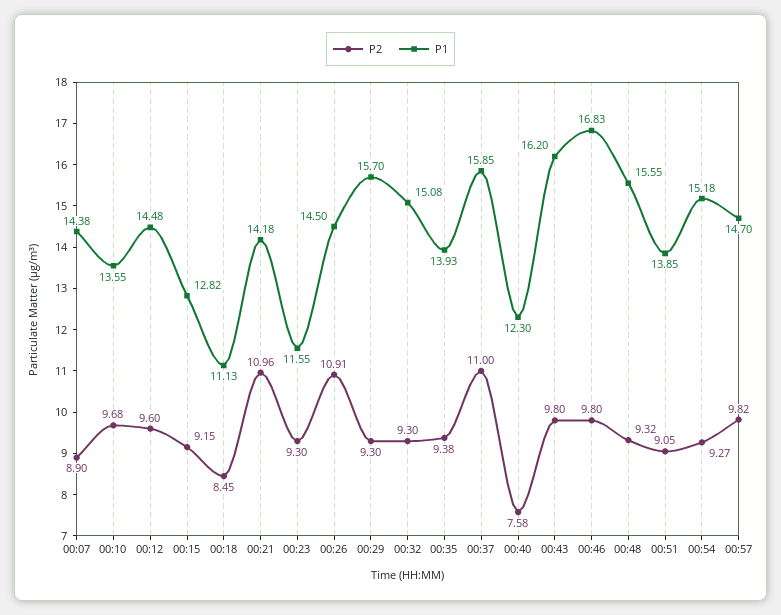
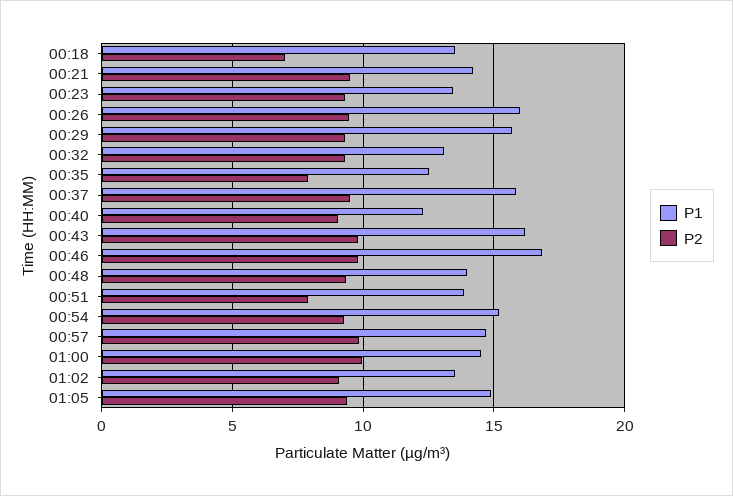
P2, 00:07: 8.9 -> none
P1, 00:07: 14.38 -> none
P2, 00:10: 9.68 -> none
P1, 00:10: 13.55 -> none
P2, 00:12: 9.6 -> none
P1, 00:12: 14.48 -> none
P2, 00:15: 9.15 -> none
P1, 00:15: 12.82 -> none
P2, 00:18: 8.45 -> 7
P1, 00:18: 11.13 -> 13.5
P2, 00:21: 10.96 -> 9.5
P1, 00:23: 11.55 -> 13.5
P2, 00:26: 10.91 -> 9.5
P1, 00:26: 14.5 -> 16
P1, 00:32: 15.08 -> 13
P2, 00:35: 9.38 -> 8
P1, 00:35: 13.93 -> 12.5
P2, 00:37: 11 -> 9.5
P2, 00:40: 7.58 -> 9
P1, 00:48: 15.55 -> 14
P2, 00:51: 9.05 -> 8
P1, 01:00: none -> 14.5
P2, 01:00: none -> 10
P1, 01:02: none -> 13.5
P2, 01:02: none -> 9
P1, 01:05: none -> 15
P2, 01:05: none -> 9.5

